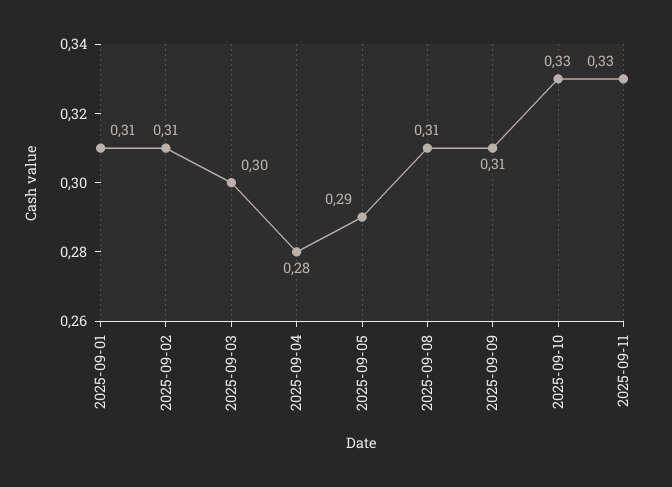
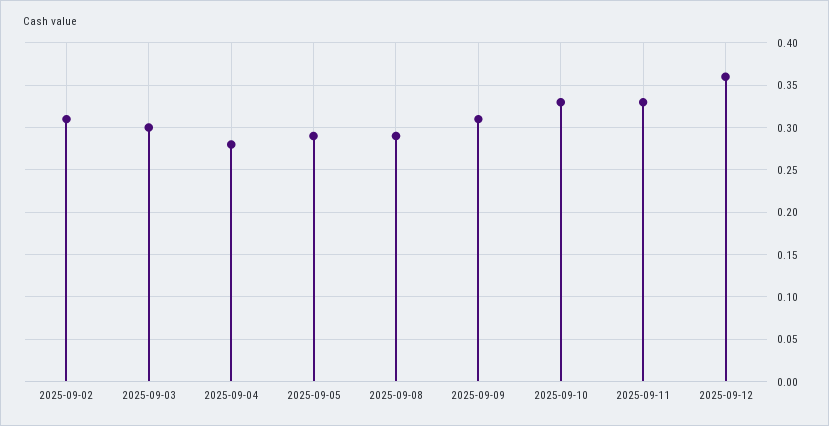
2025-09-01: 0.31 -> none
2025-09-08: 0.31 -> 0.29
2025-09-12: none -> 0.36

